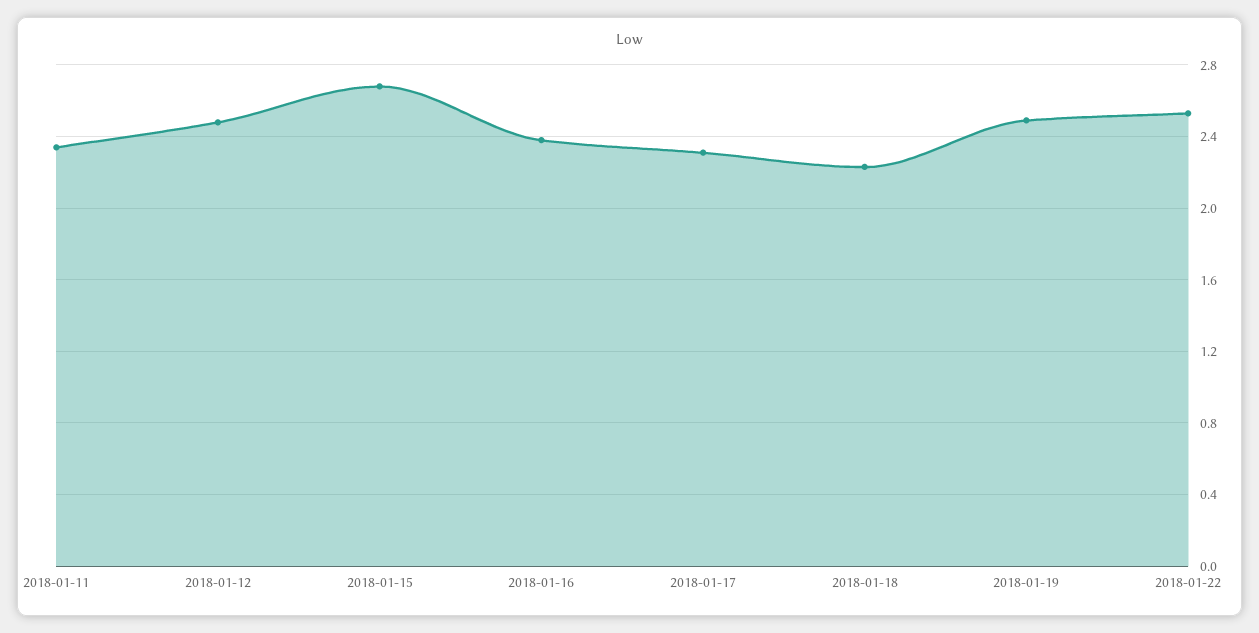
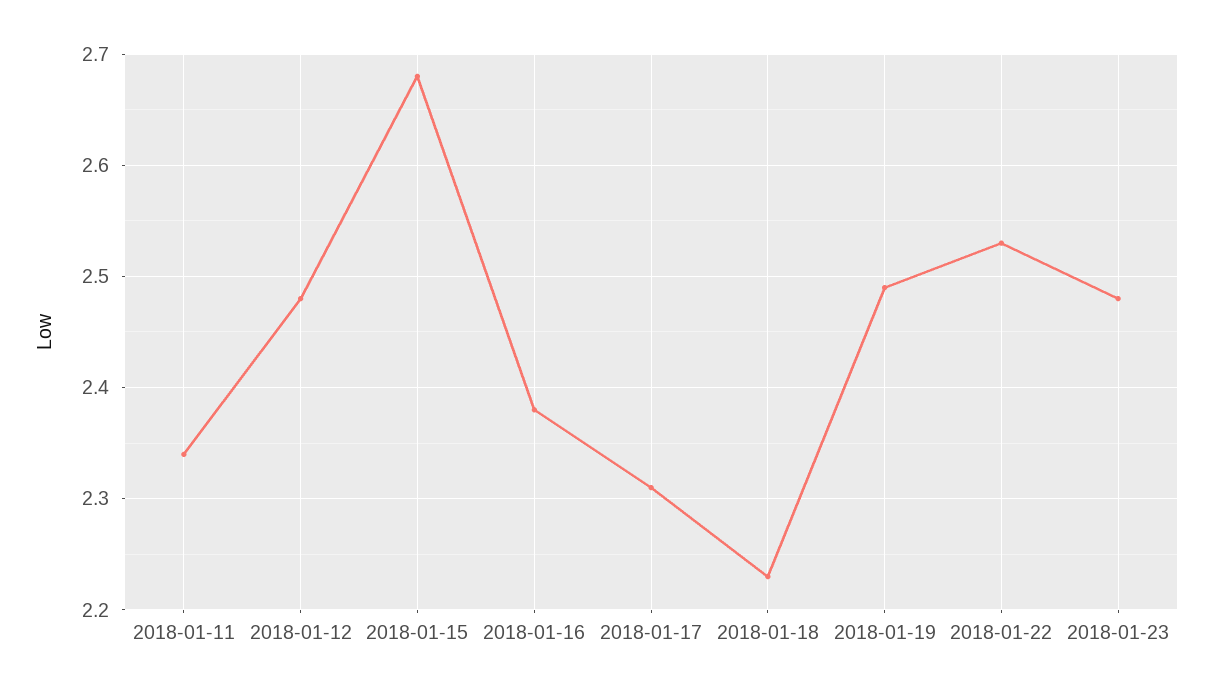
2018-01-23: none -> 2.48

